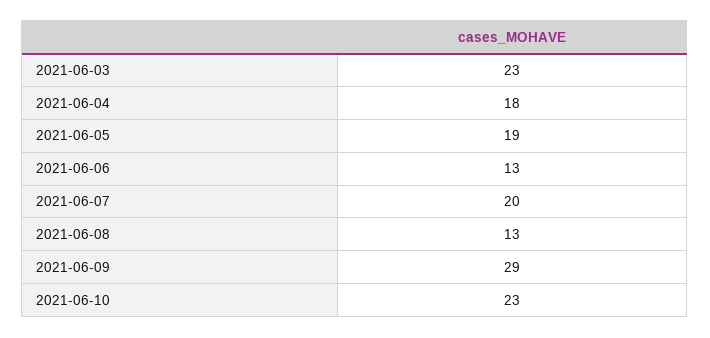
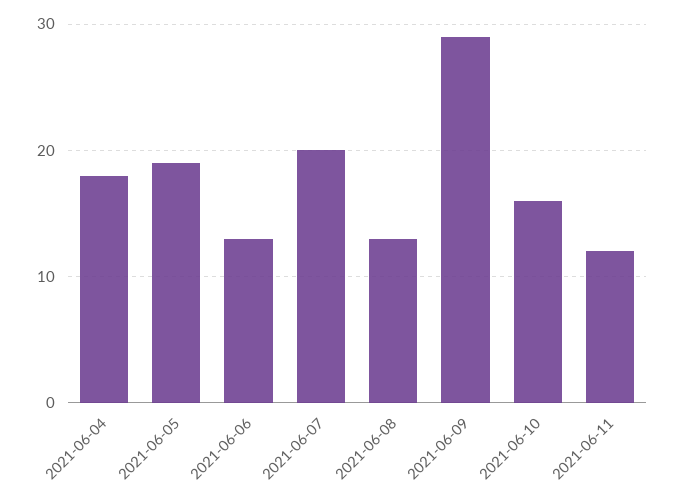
2021-06-03: 23 -> none
2021-06-10: 23 -> 16
2021-06-11: none -> 12

